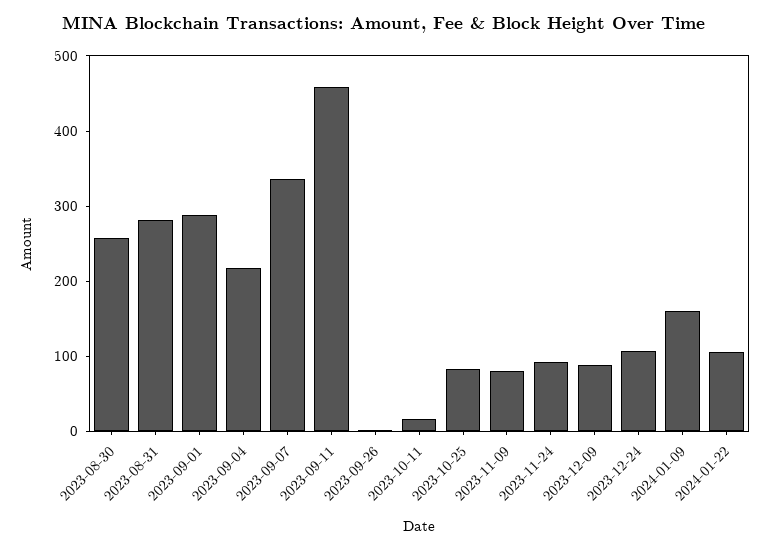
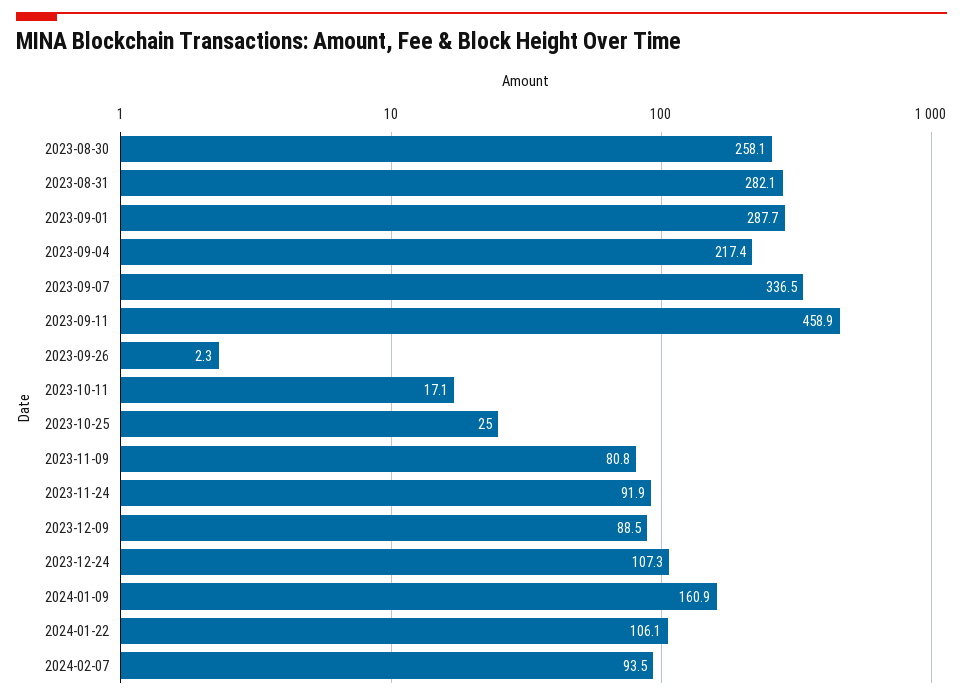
2023-10-25: 80 -> 25
2024-02-07: none -> 93.5

